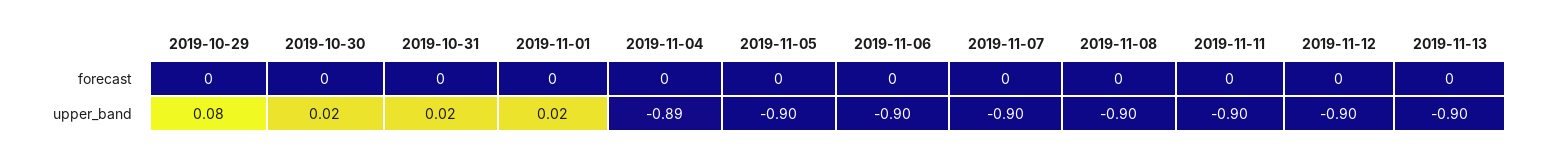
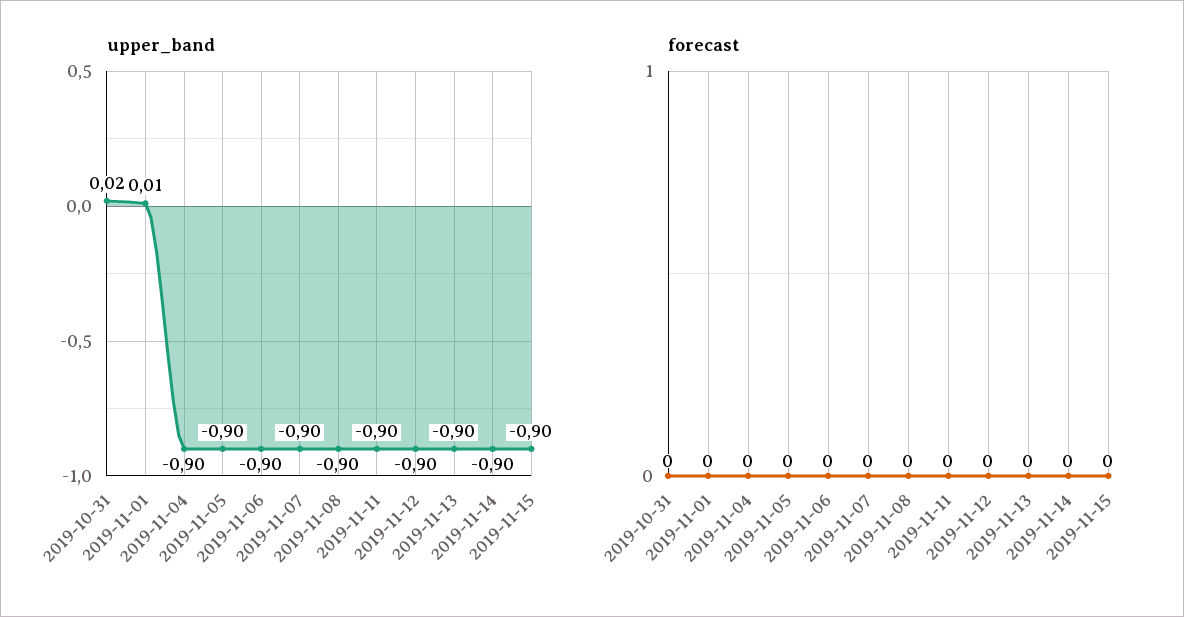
forecast, 2019-10-29: 0 -> none
forecast, 2019-10-30: 0 -> none
upper_band, 2019-10-29: 0.08 -> none
upper_band, 2019-10-30: 0.02 -> none
upper_band, 2019-11-01: 0.02 -> 0.01
upper_band, 2019-11-04: -0.89 -> -0.9
upper_band, 2019-11-14: none -> -0.9
upper_band, 2019-11-15: none -> -0.9
forecast, 2019-11-14: none -> 0
forecast, 2019-11-15: none -> 0

